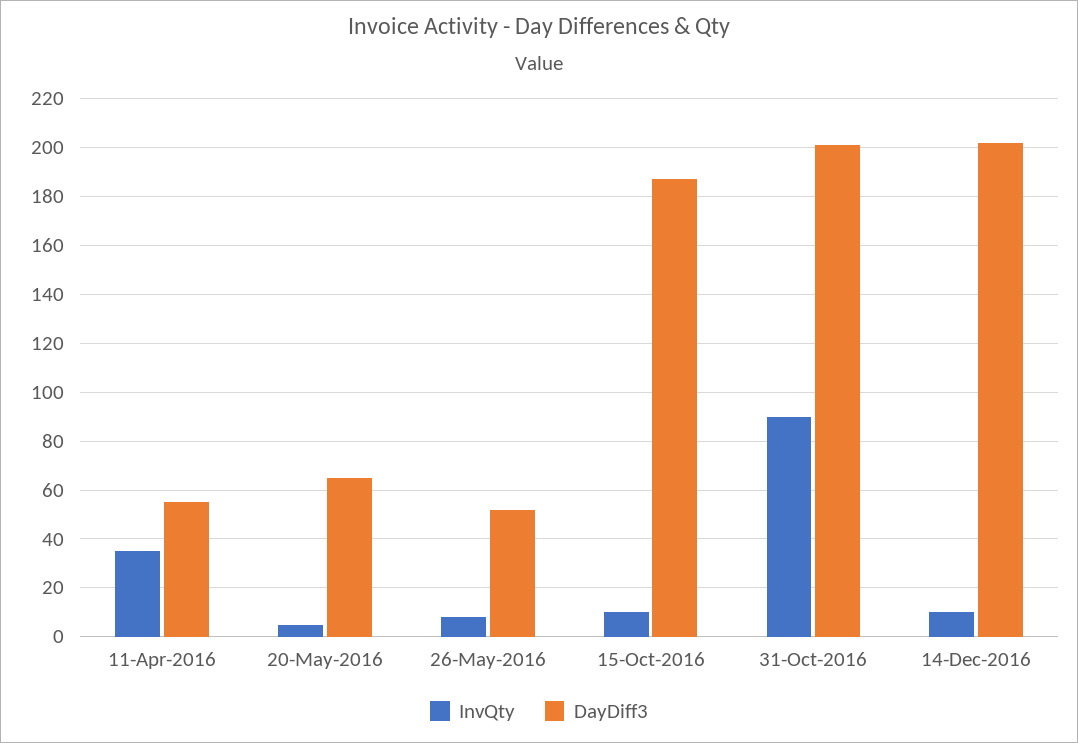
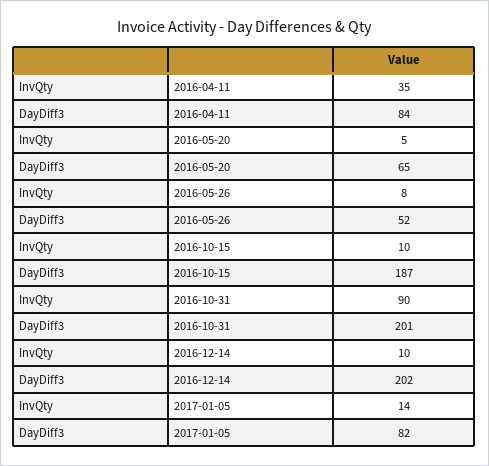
DayDiff3, 11-Apr-2016: 55 -> 84
InvQty, 2017-01-05: none -> 14
DayDiff3, 2017-01-05: none -> 82

